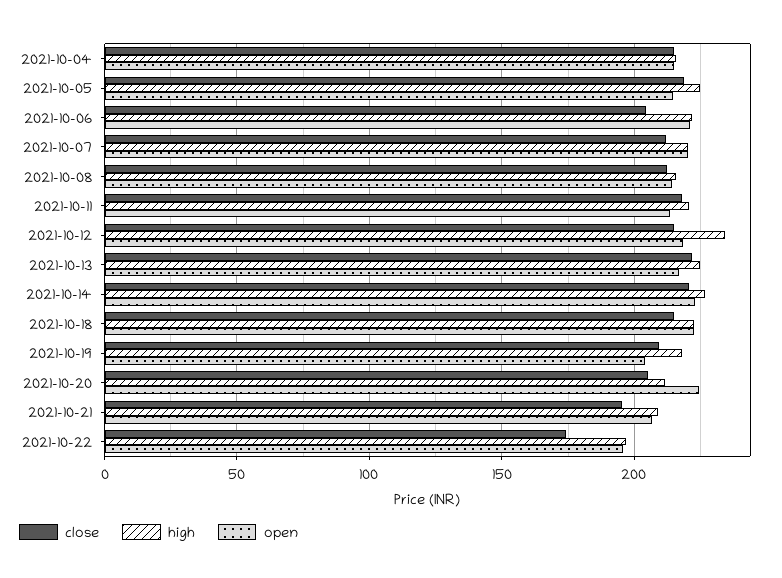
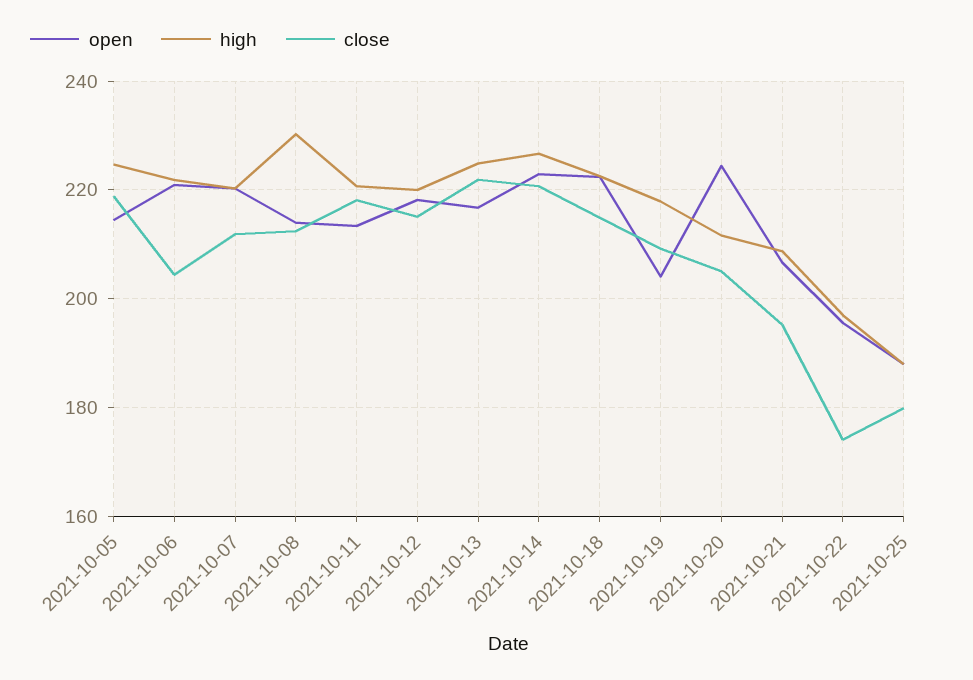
close, 2021-10-04: 215 -> none
high, 2021-10-04: 215 -> none
open, 2021-10-04: 215 -> none
high, 2021-10-08: 215 -> 230
high, 2021-10-12: 235 -> 220
open, 2021-10-25: none -> 188
high, 2021-10-25: none -> 188
close, 2021-10-25: none -> 180

